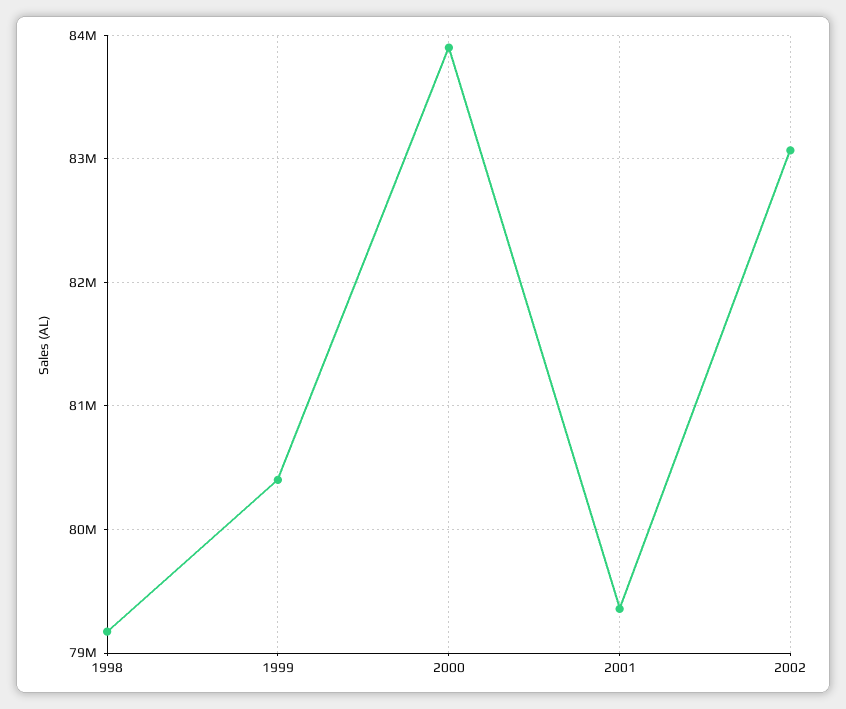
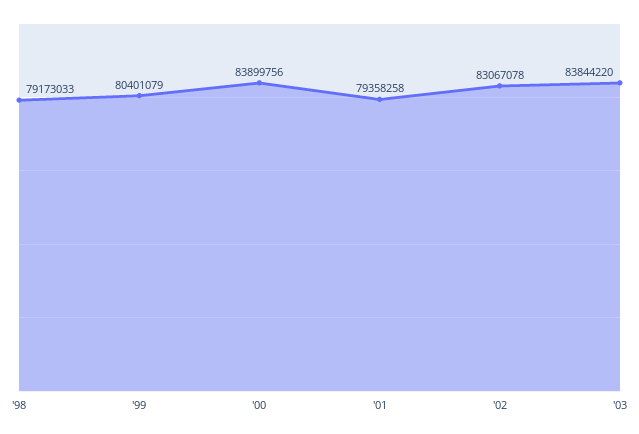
'03: none -> 83844220

